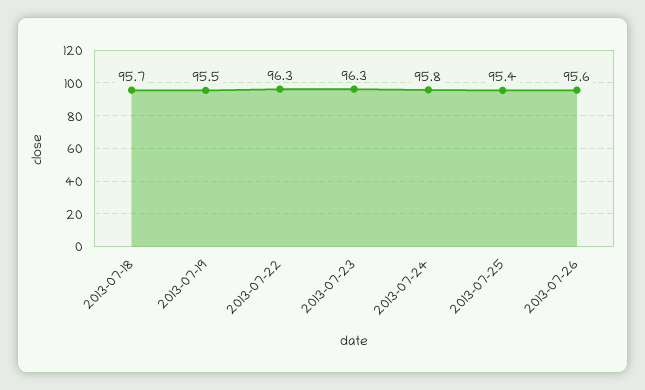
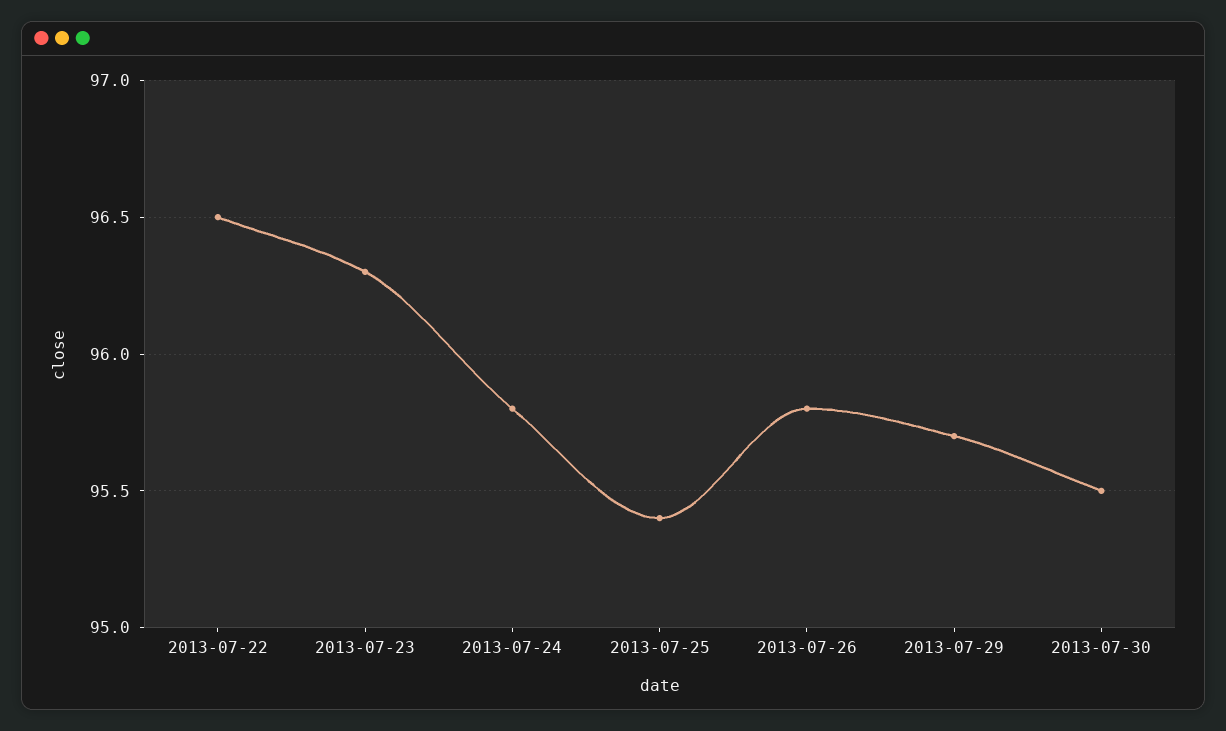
2013-07-18: 95.7 -> none
2013-07-19: 95.5 -> none
2013-07-22: 96.3 -> 96.5
2013-07-26: 95.6 -> 95.8
2013-07-29: none -> 95.7
2013-07-30: none -> 95.5

